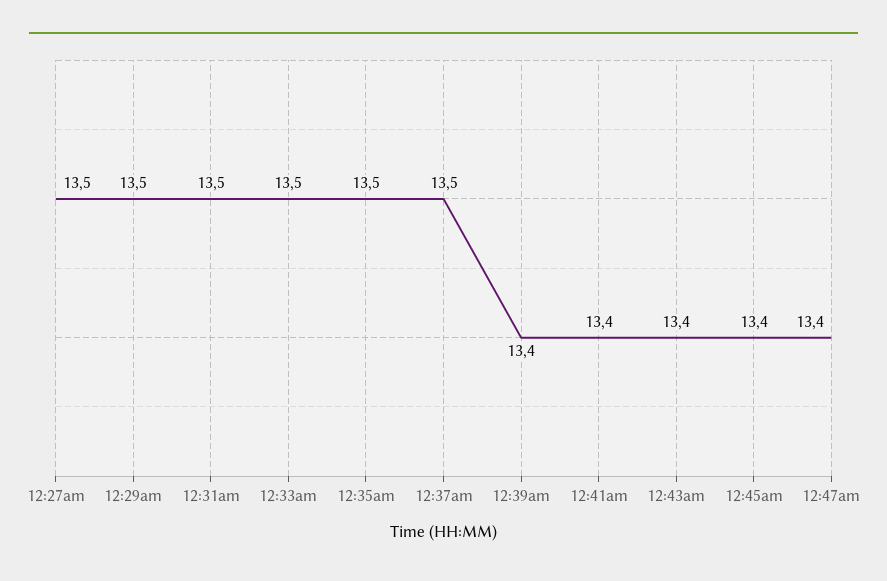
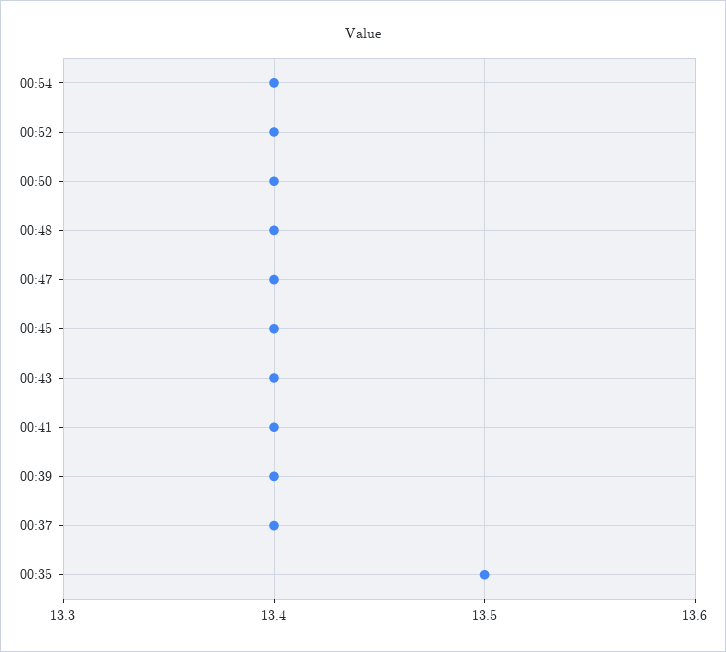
12:27am: 13.5 -> none
12:29am: 13.5 -> none
12:31am: 13.5 -> none
12:33am: 13.5 -> none
12:37am: 13.5 -> 13.4
00:54: none -> 13.4
00:52: none -> 13.4
00:50: none -> 13.4
00:48: none -> 13.4

